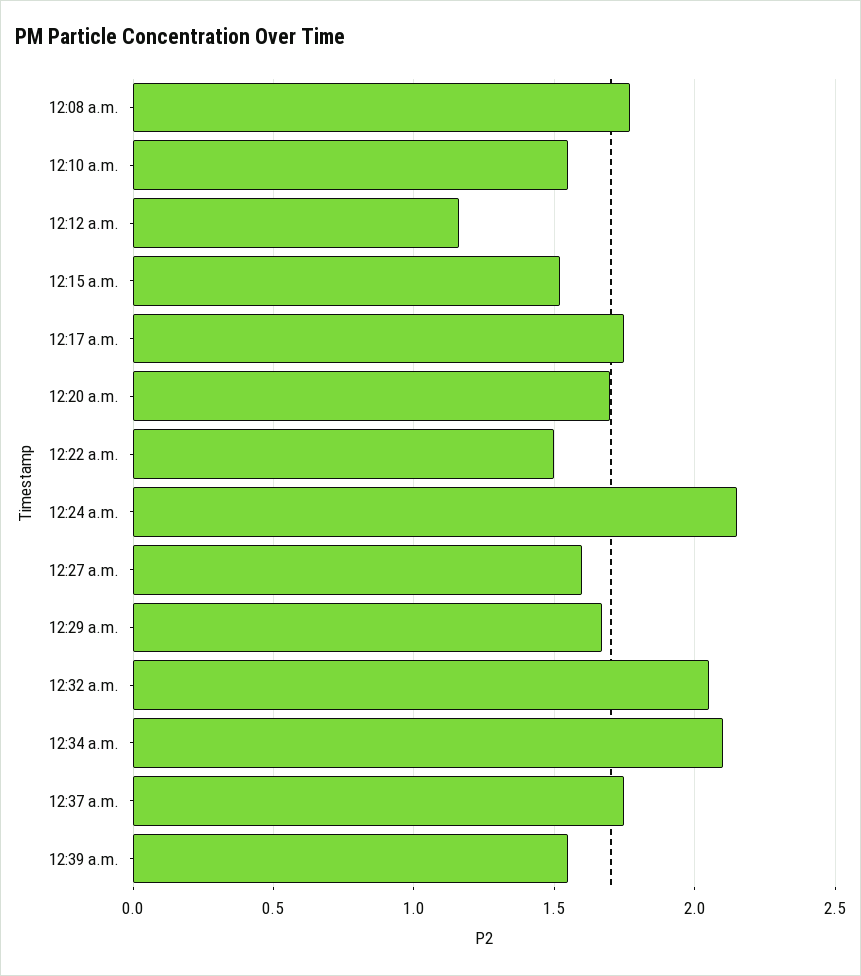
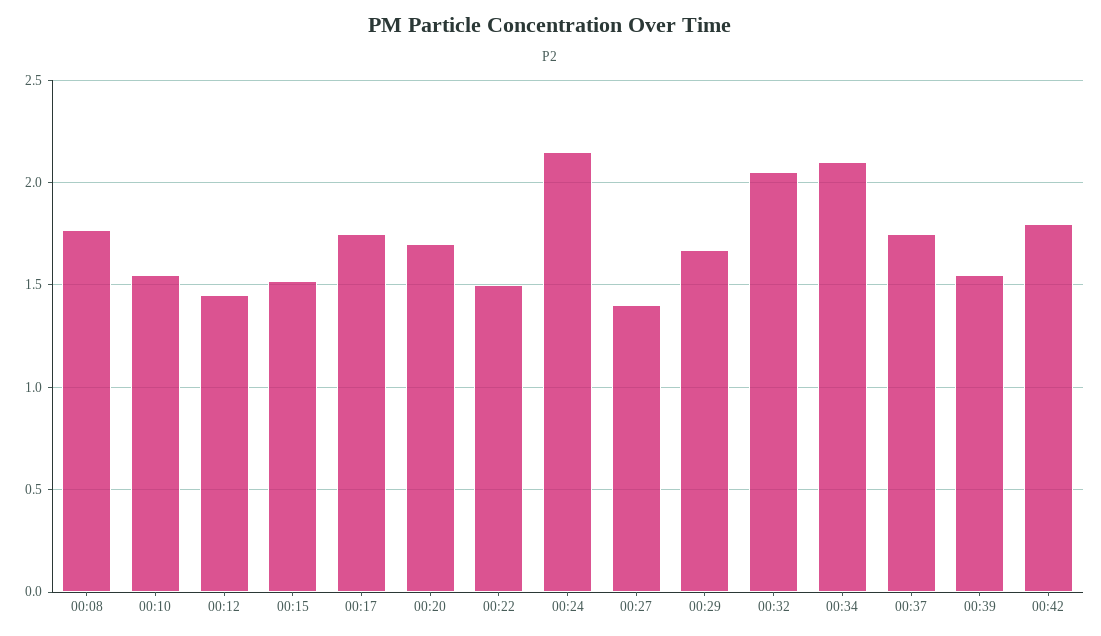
12:12 a.m.: 1.15 -> 1.45
12:27 a.m.: 1.6 -> 1.4
00:42: none -> 1.8

